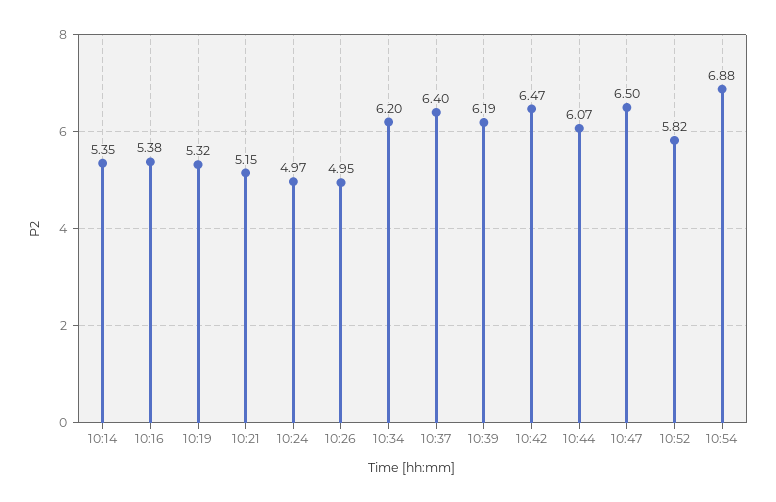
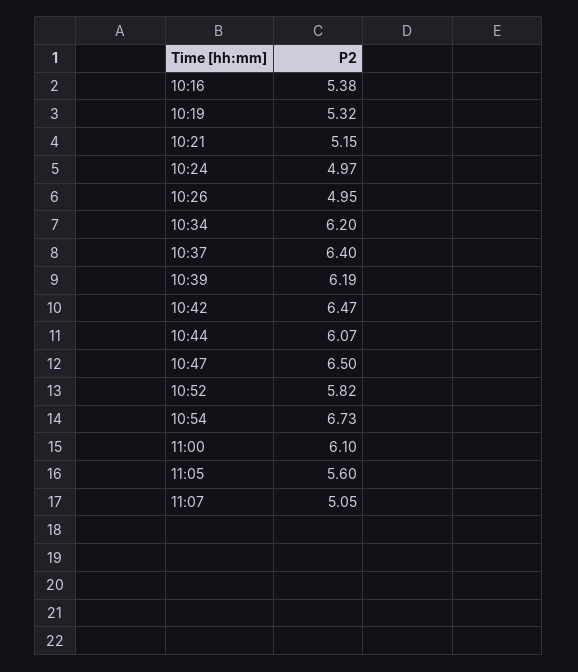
10:14: 5.35 -> none
10:54: 6.88 -> 6.73
11:00: none -> 6.1
11:05: none -> 5.6
11:07: none -> 5.05

